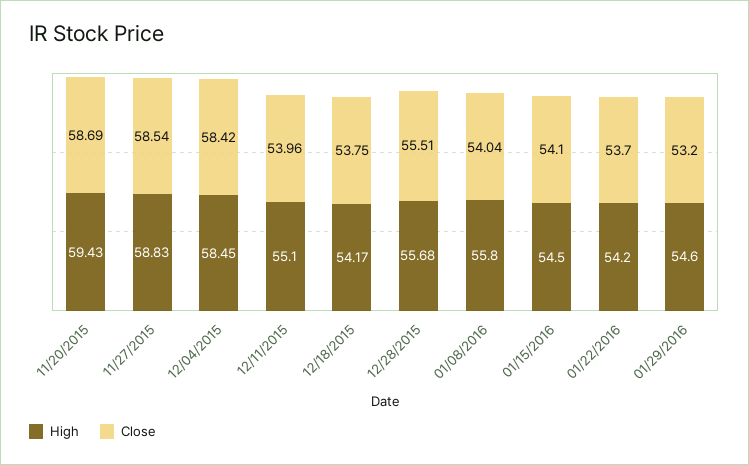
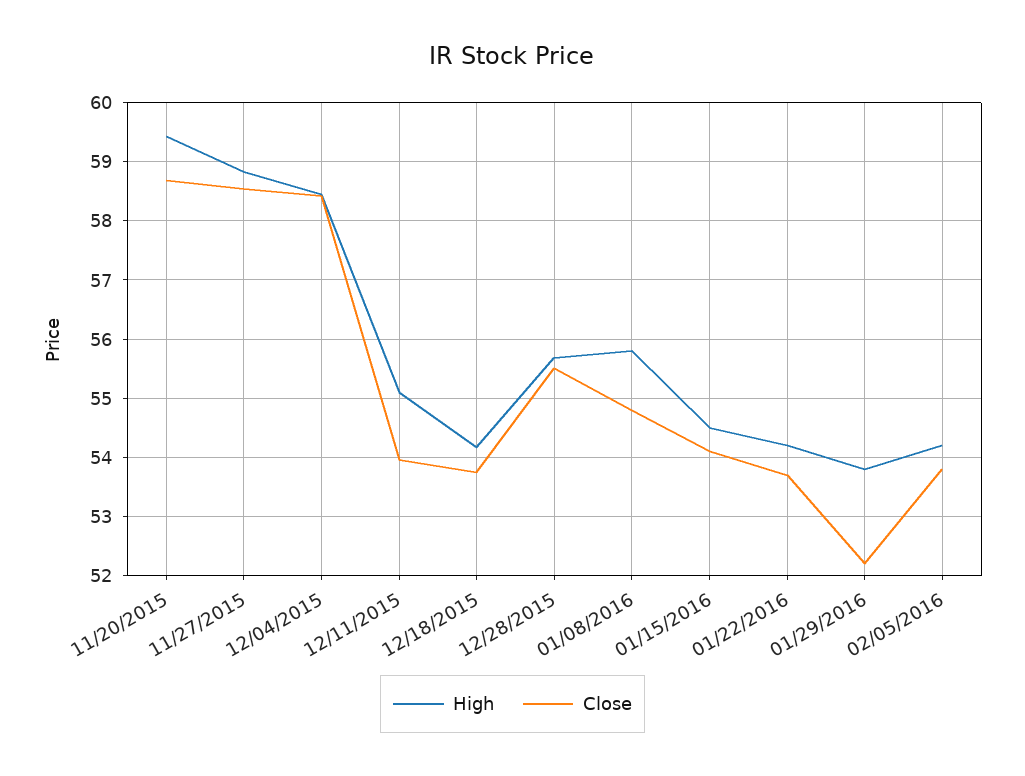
Close, 01/08/2016: 54.04 -> 54.8
High, 01/29/2016: 54.6 -> 53.8
Close, 01/29/2016: 53.2 -> 52.2
High, 02/05/2016: none -> 54.2
Close, 02/05/2016: none -> 53.8

